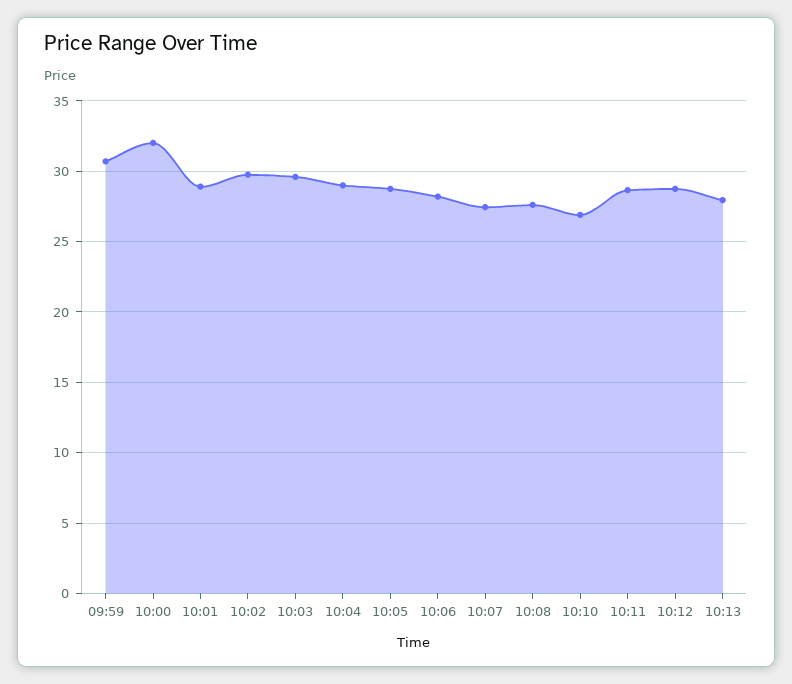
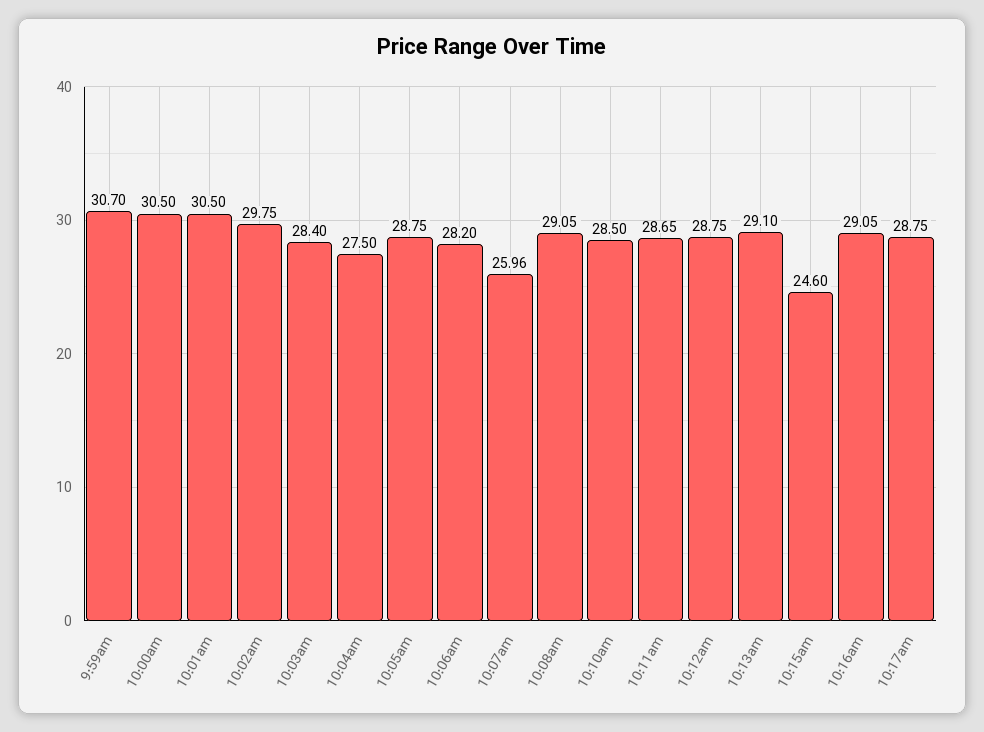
10:00: 32 -> 30.5
10:01: 29 -> 30.5
10:03: 29.5 -> 28.4
10:04: 29 -> 27.5
10:07: 27.5 -> 25.96
10:08: 27.5 -> 29.05
10:10: 27 -> 28.5
10:13: 28 -> 29.1
10:15am: none -> 24.6
10:16am: none -> 29.05
10:17am: none -> 28.75

